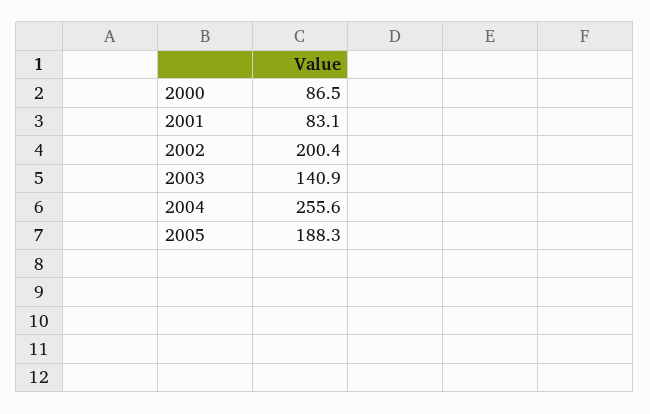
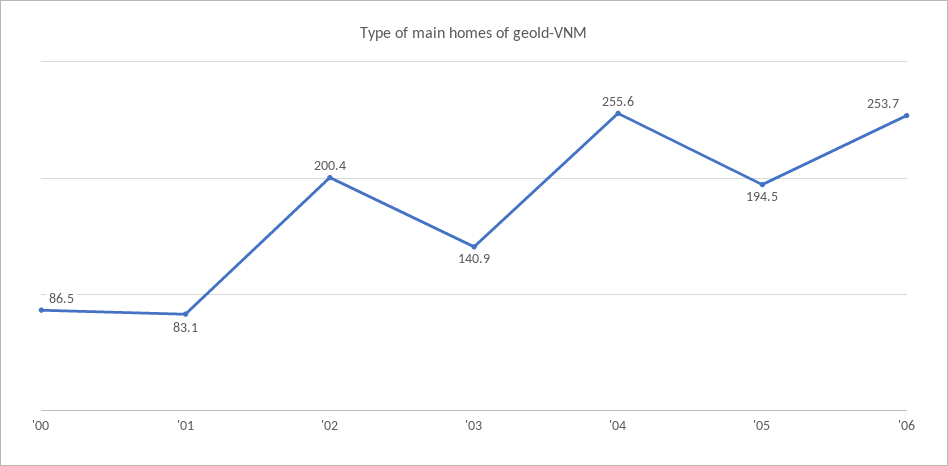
2005: 188.3 -> 194.5
'06: none -> 253.7

